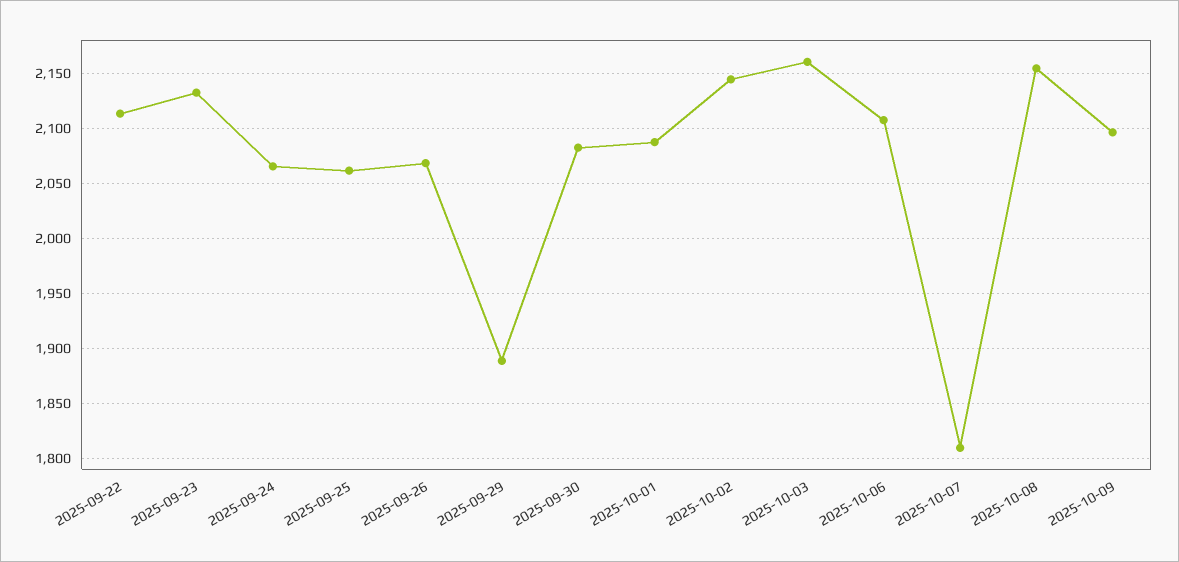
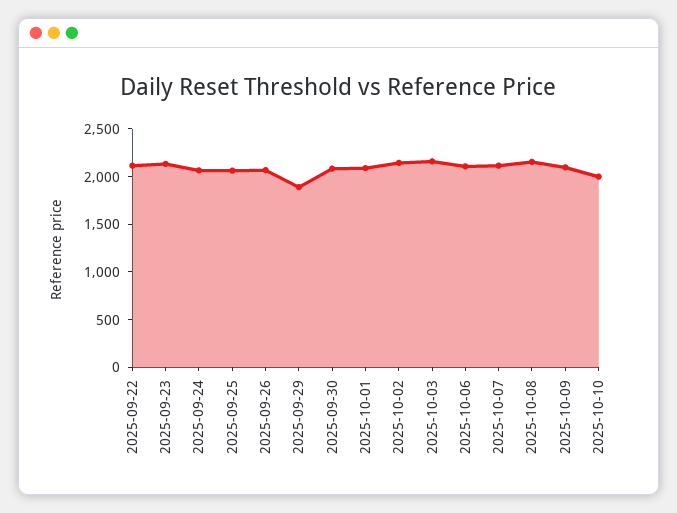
2025-10-07: 1810 -> 2100
2025-10-10: none -> 2000

